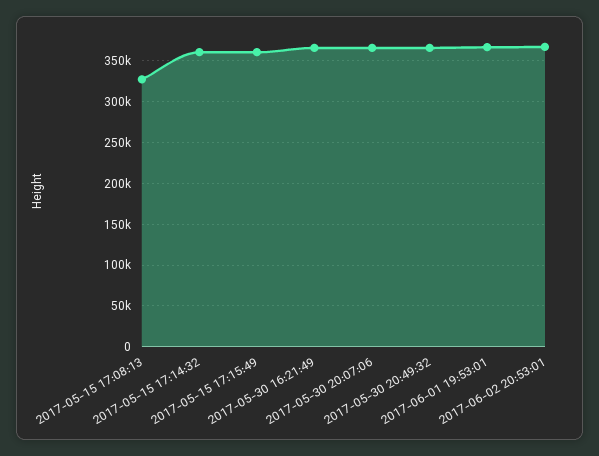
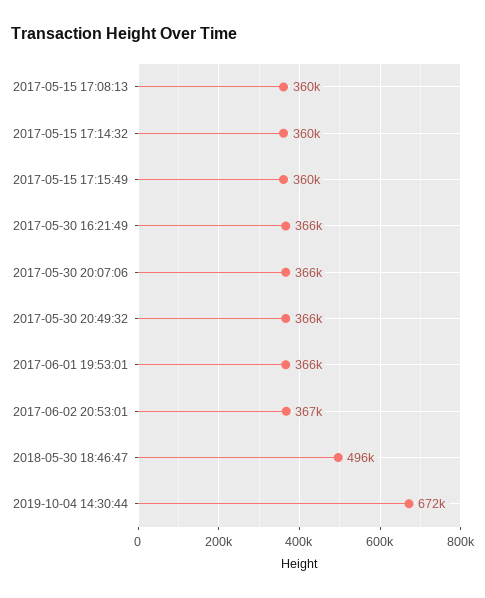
2017-05-15 17:08:13: 330000 -> 360000
2018-05-30 18:46:47: none -> 496000
2019-10-04 14:30:44: none -> 672000

